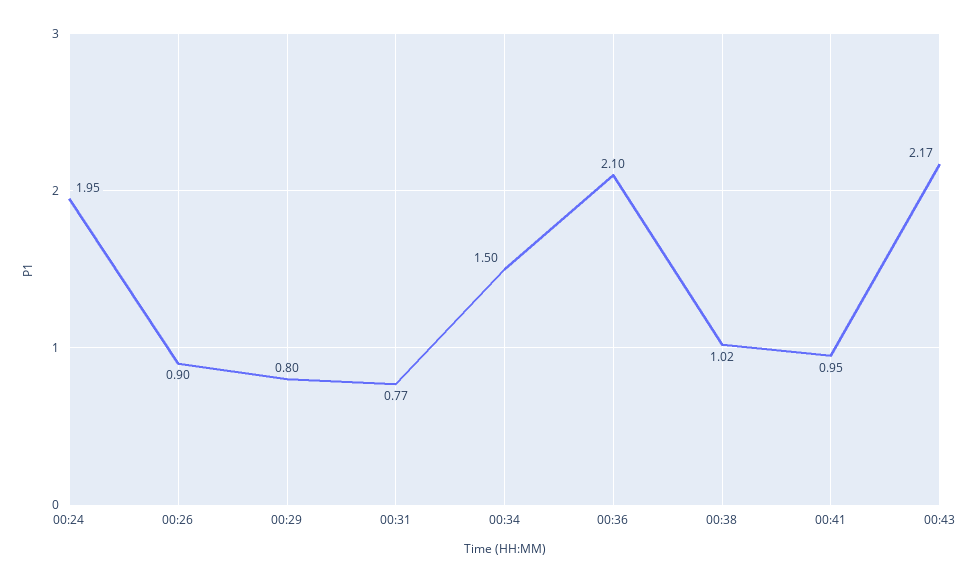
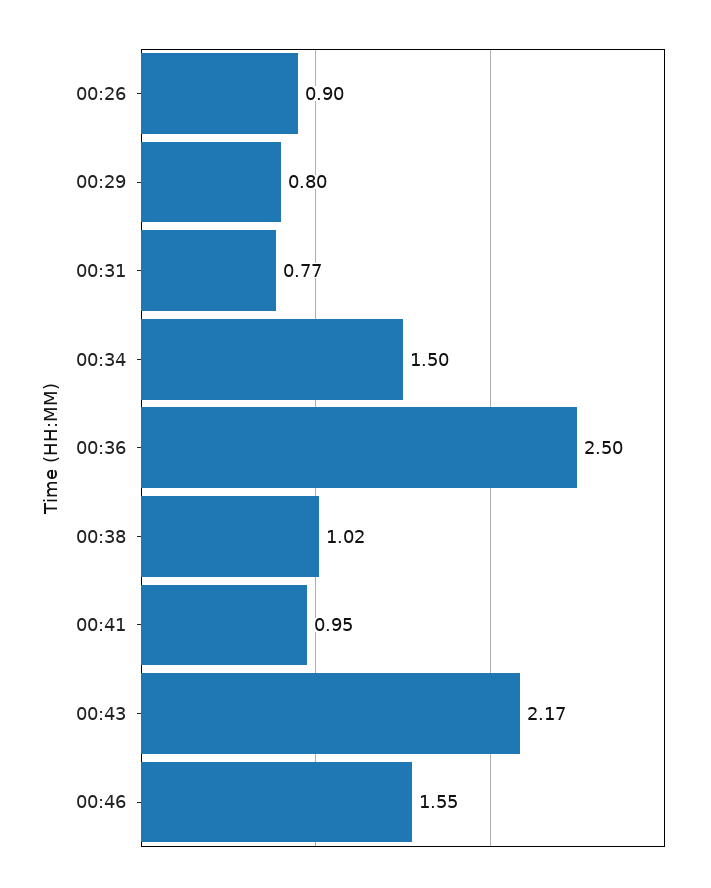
00:24: 1.95 -> none
00:36: 2.1 -> 2.5
00:46: none -> 1.55

